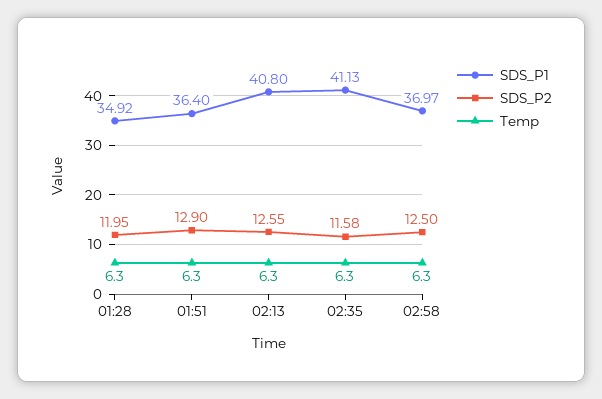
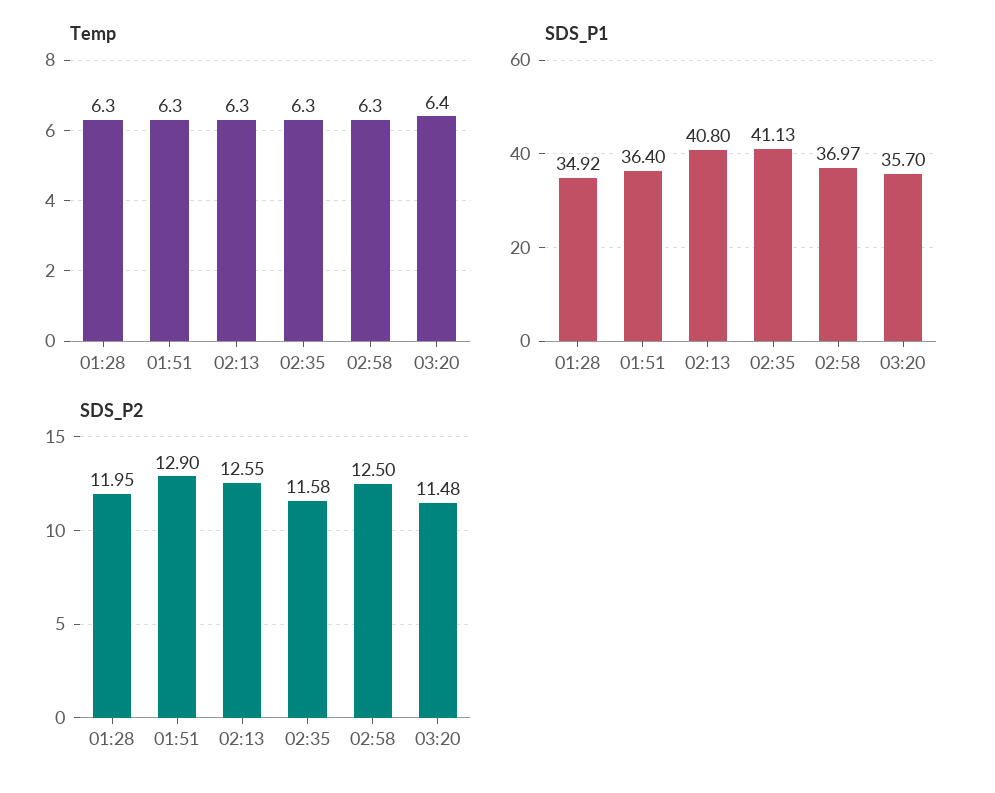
Temp, 03:20: none -> 6.4
SDS_P1, 03:20: none -> 35.7
SDS_P2, 03:20: none -> 11.48

